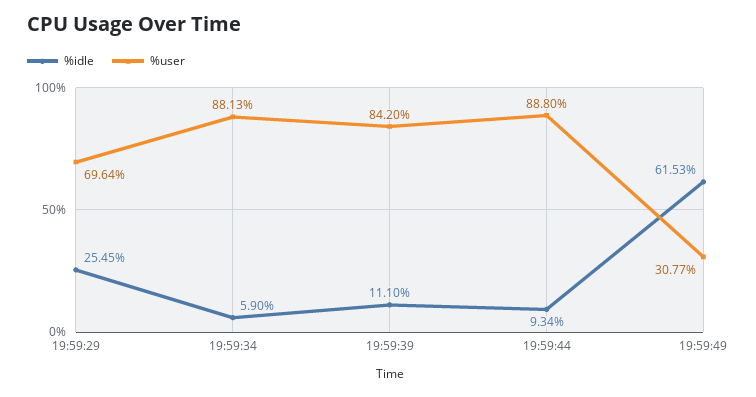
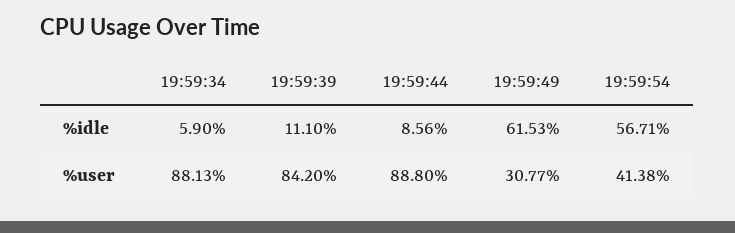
%idle, 19:59:29: 25.45 -> none
%user, 19:59:29: 69.64 -> none
%idle, 19:59:44: 9.34 -> 8.56
%idle, 19:59:54: none -> 56.71
%user, 19:59:54: none -> 41.38

